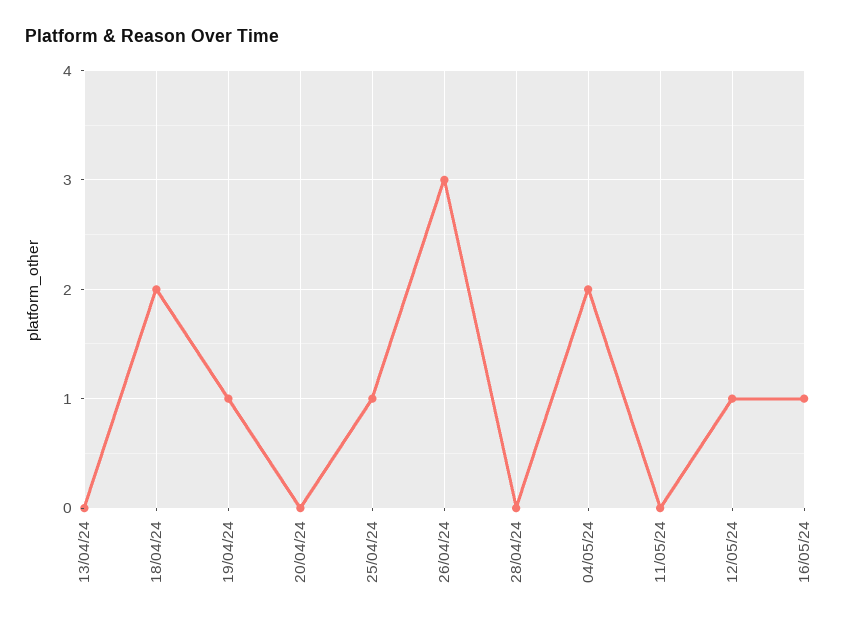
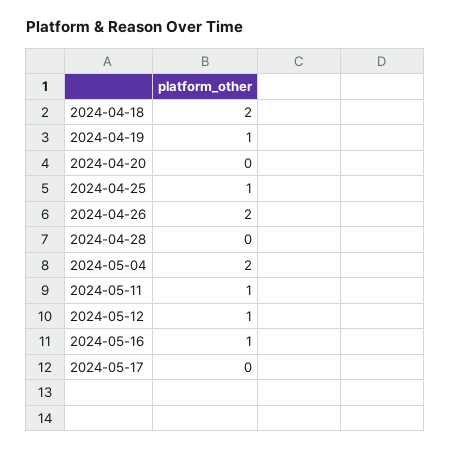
13/04/24: 0 -> none
26/04/24: 3 -> 2
11/05/24: 0 -> 1
2024-05-17: none -> 0

